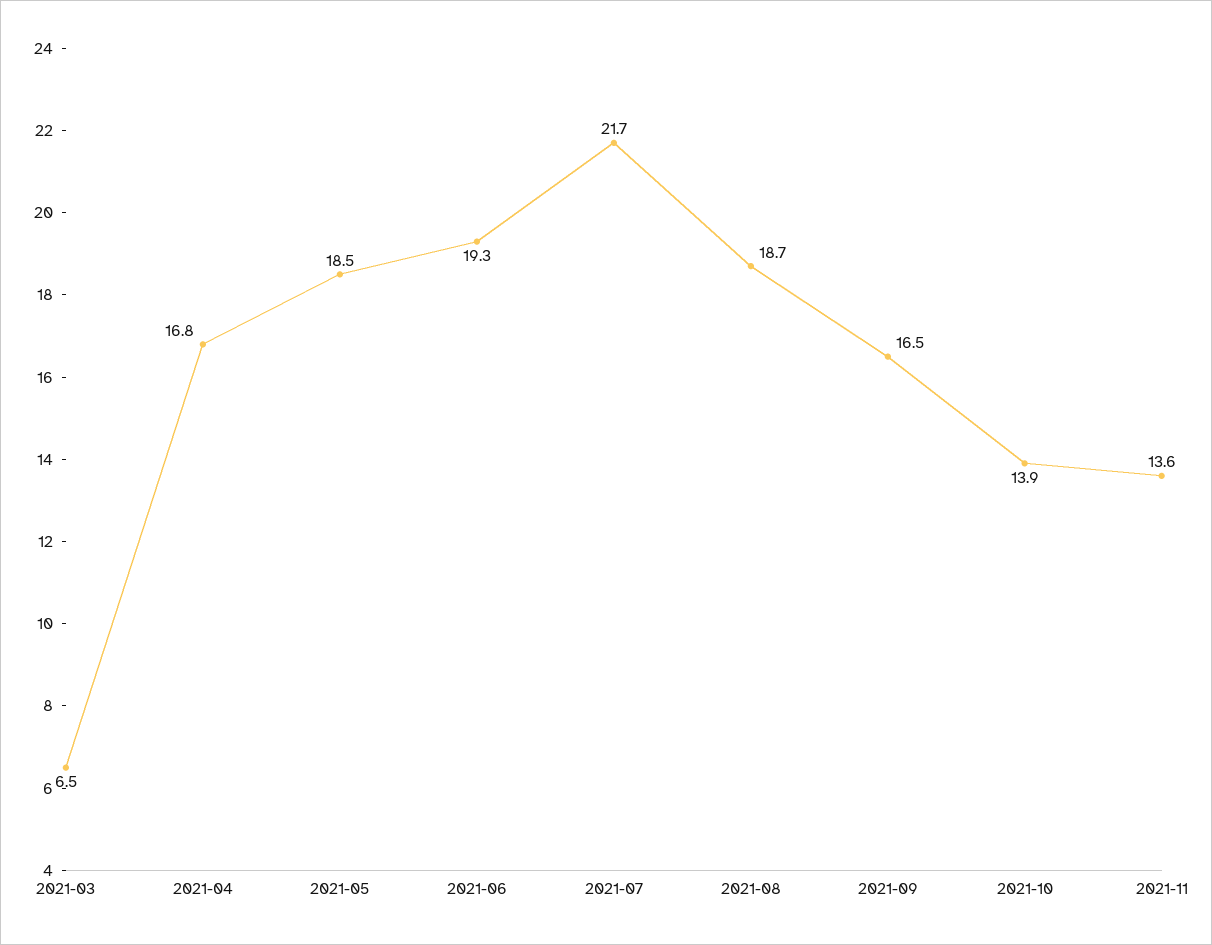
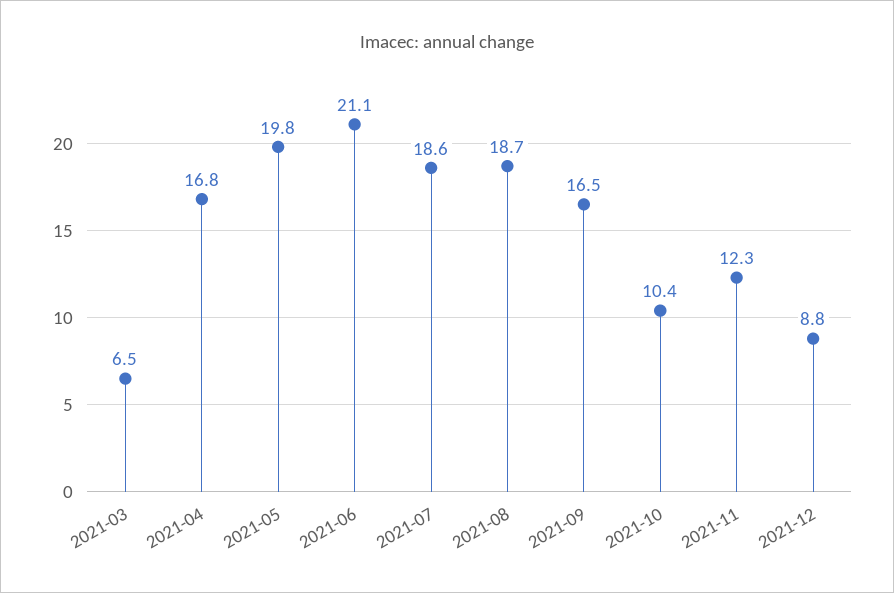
2021-05: 18.5 -> 19.8
2021-06: 19.3 -> 21.1
2021-07: 21.7 -> 18.6
2021-10: 13.9 -> 10.4
2021-11: 13.6 -> 12.3
2021-12: none -> 8.8

